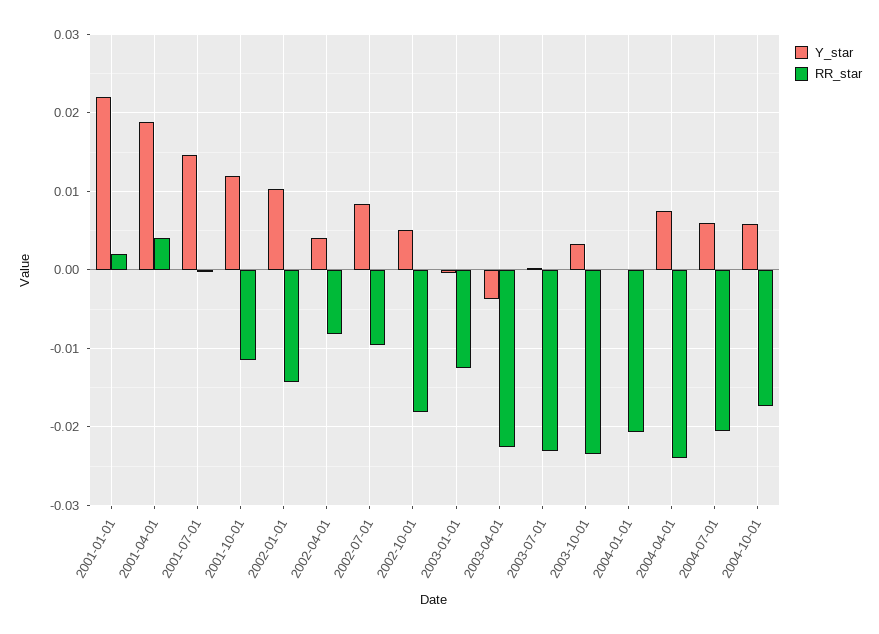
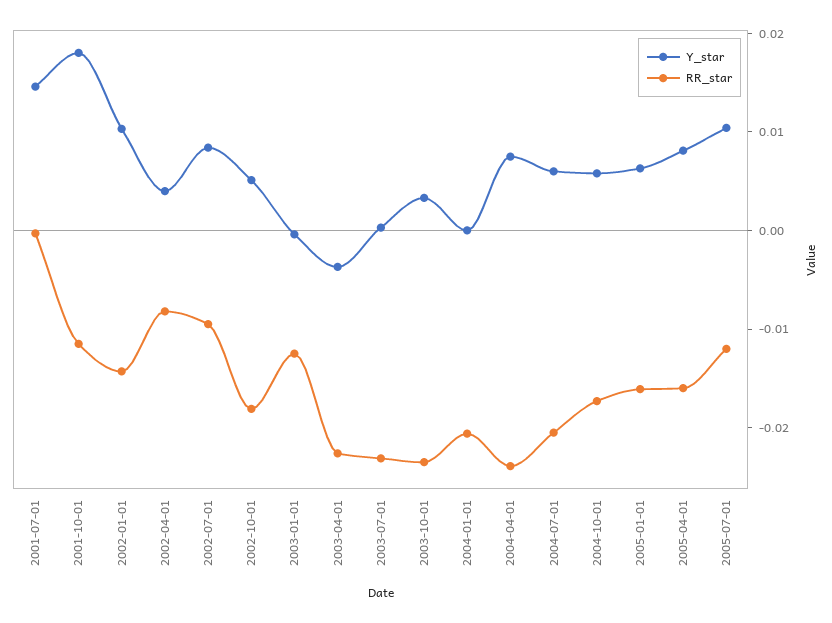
Y_star, 2001-01-01: 0.022 -> none
RR_star, 2001-01-01: 0.002 -> none
Y_star, 2001-04-01: 0.019 -> none
RR_star, 2001-04-01: 0.004 -> none
Y_star, 2001-10-01: 0.012 -> 0.018
Y_star, 2005-01-01: none -> 0.006
RR_star, 2005-01-01: none -> -0.016
Y_star, 2005-04-01: none -> 0.008
RR_star, 2005-04-01: none -> -0.016
Y_star, 2005-07-01: none -> 0.01
RR_star, 2005-07-01: none -> -0.012

